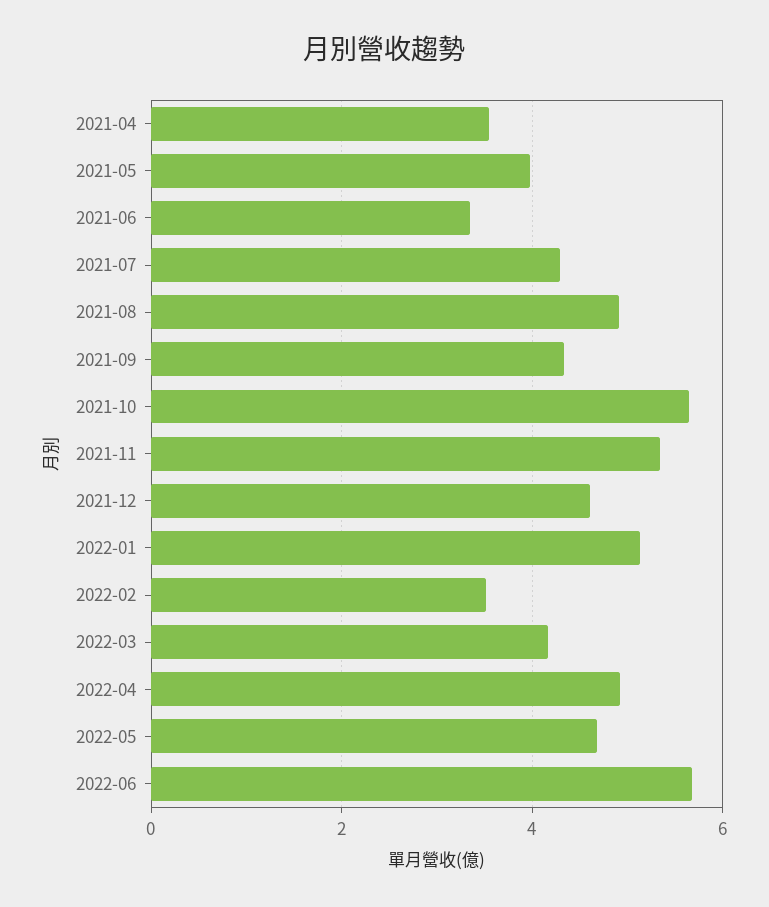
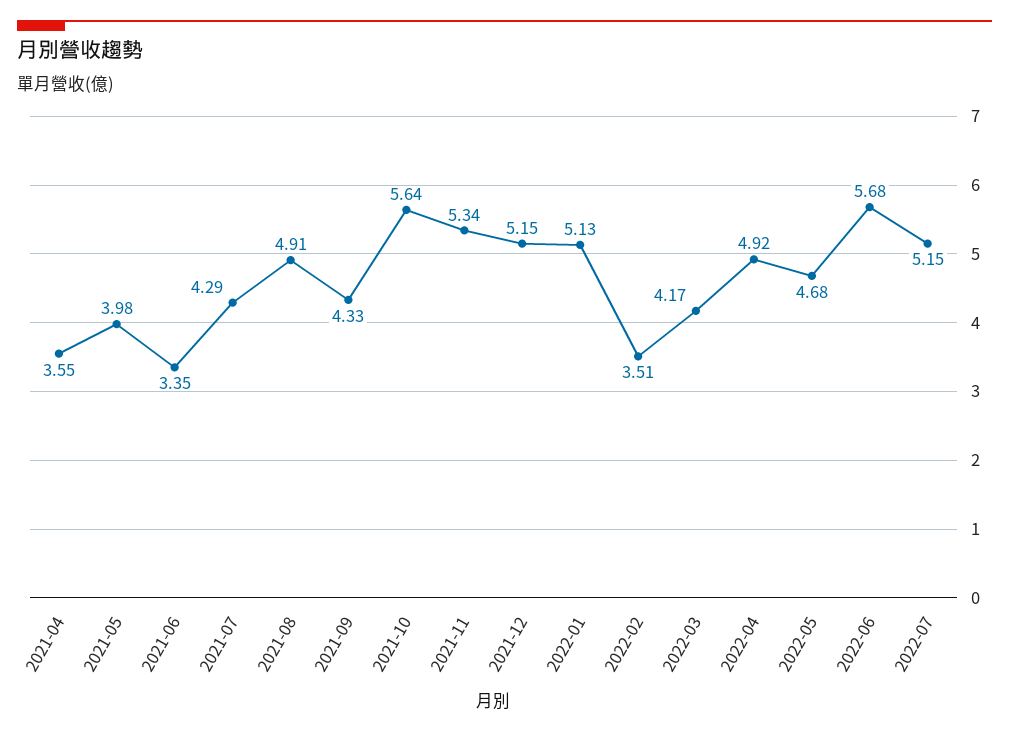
2021-12: 4.6 -> 5.15
2022-07: none -> 5.15

